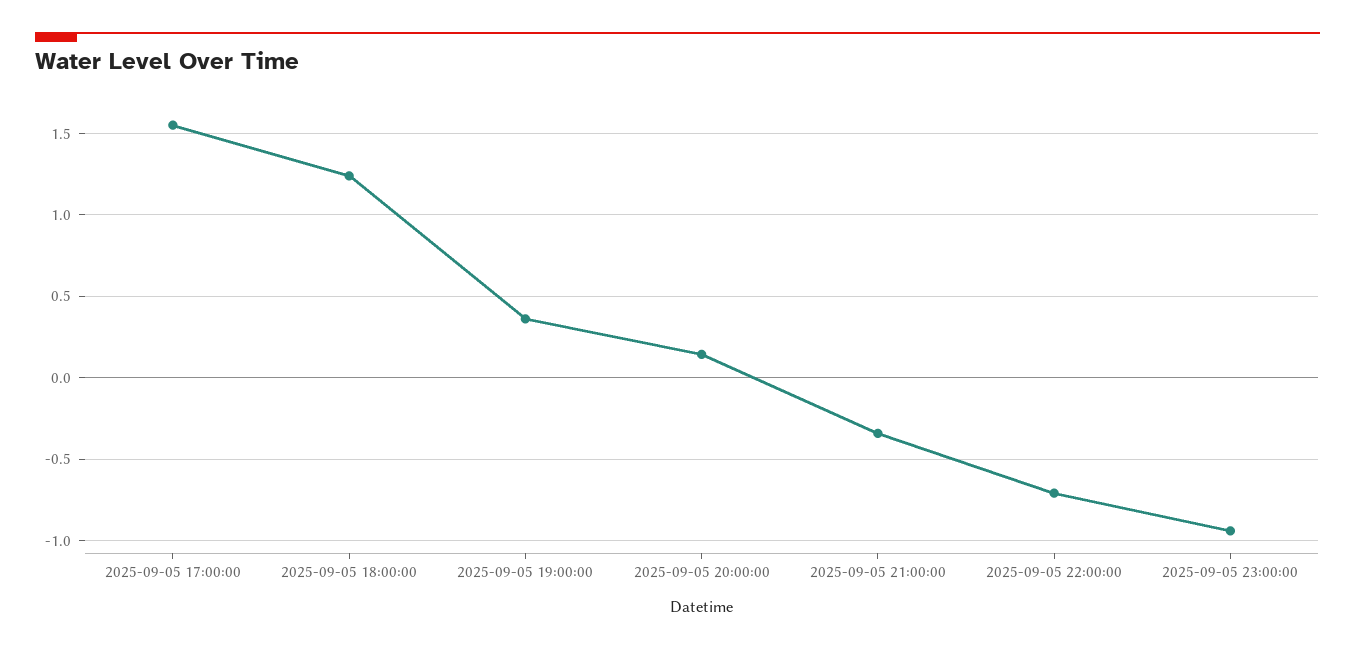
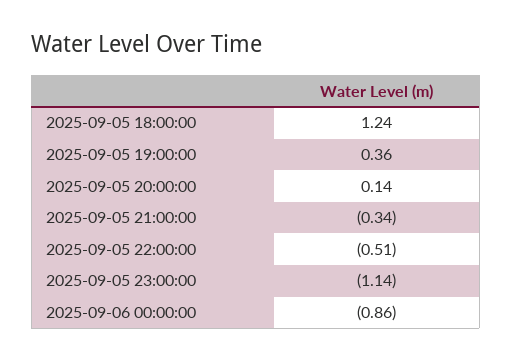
2025-09-05 17:00:00: 1.55 -> none
2025-09-05 22:00:00: -0.7 -> -0.51
2025-09-05 23:00:00: -0.95 -> -1.14
2025-09-06 00:00:00: none -> -0.86

